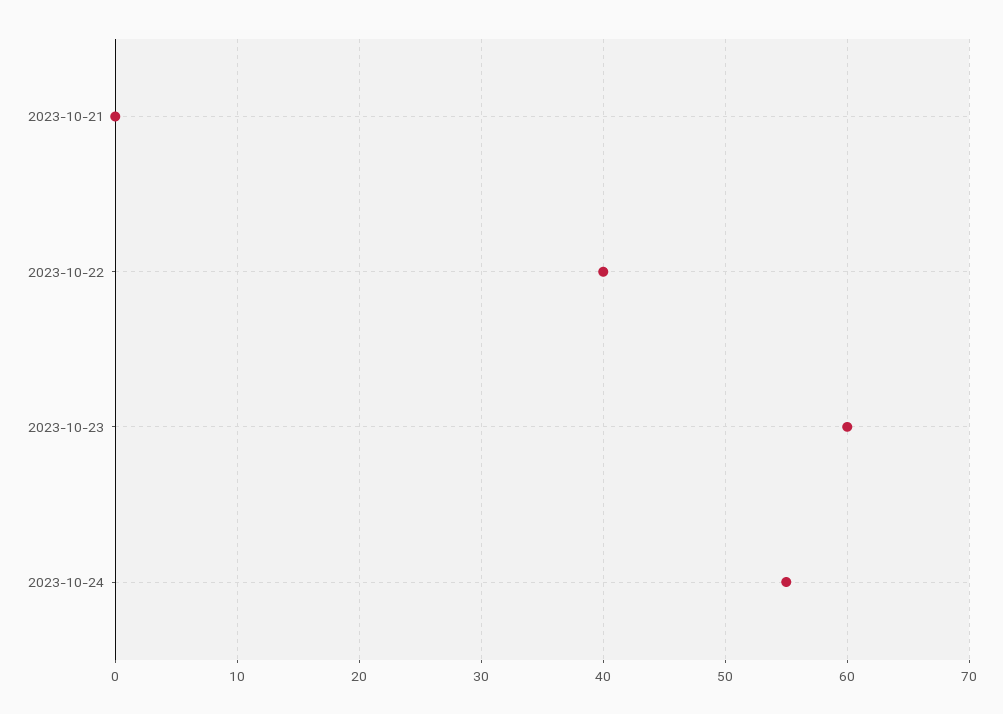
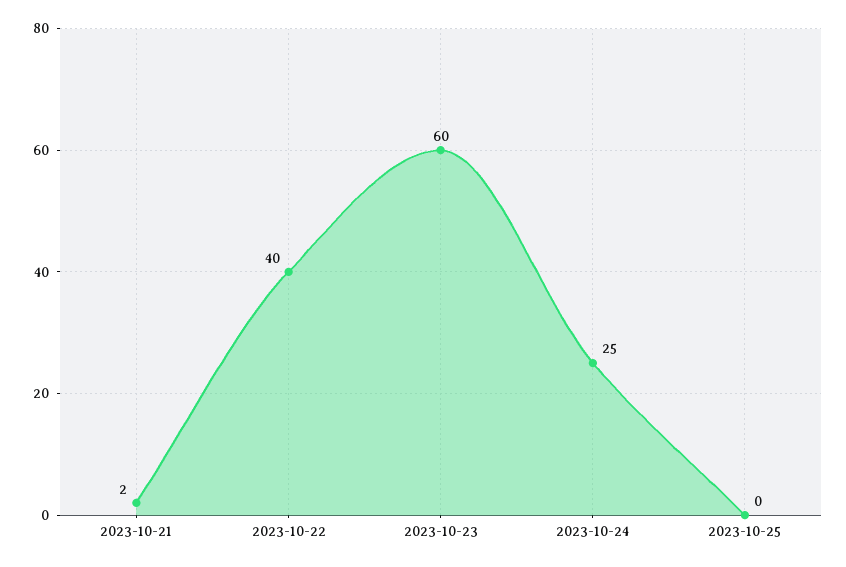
2023-10-21: 0 -> 2
2023-10-24: 55 -> 25
2023-10-25: none -> 0

